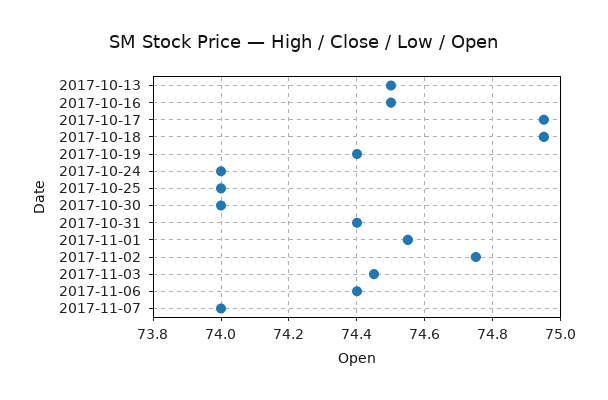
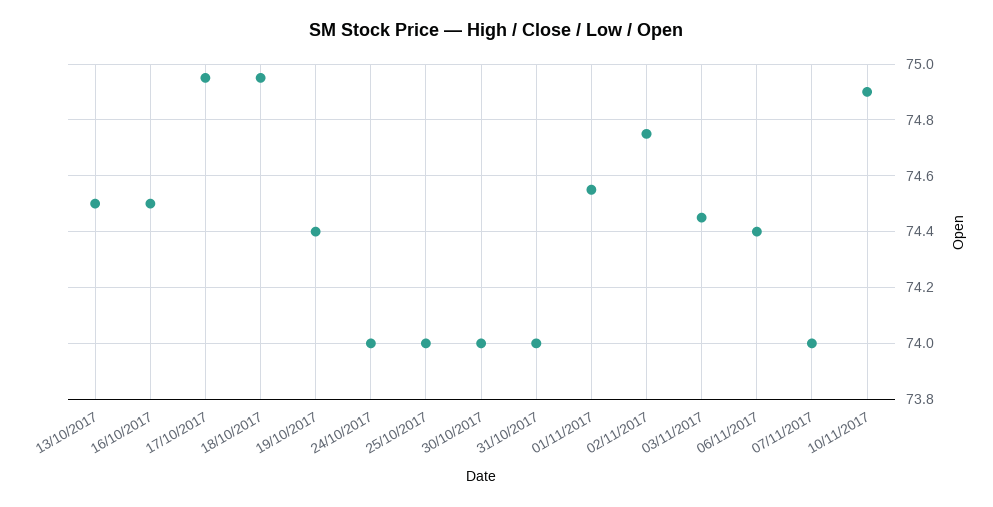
2017-10-31: 74.4 -> 74
10/11/2017: none -> 74.9

